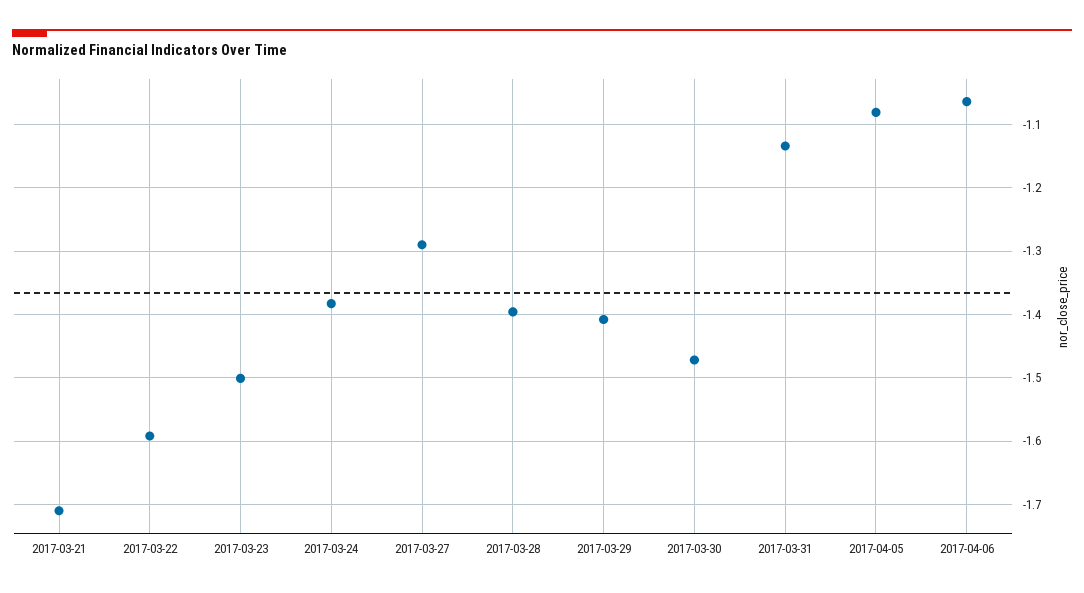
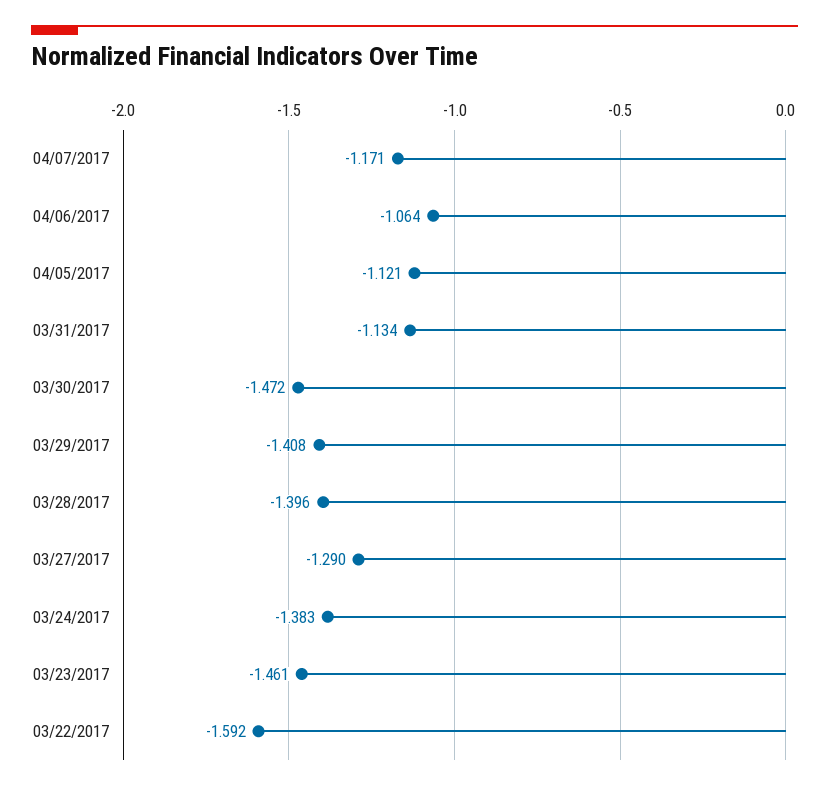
2017-03-21: -1.71 -> none
2017-03-23: -1.5 -> -1.461
2017-04-05: -1.08 -> -1.121
04/07/2017: none -> -1.171

